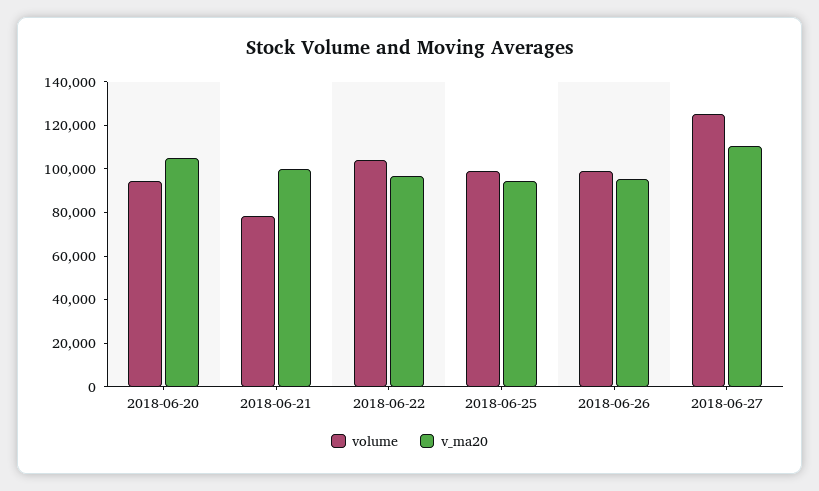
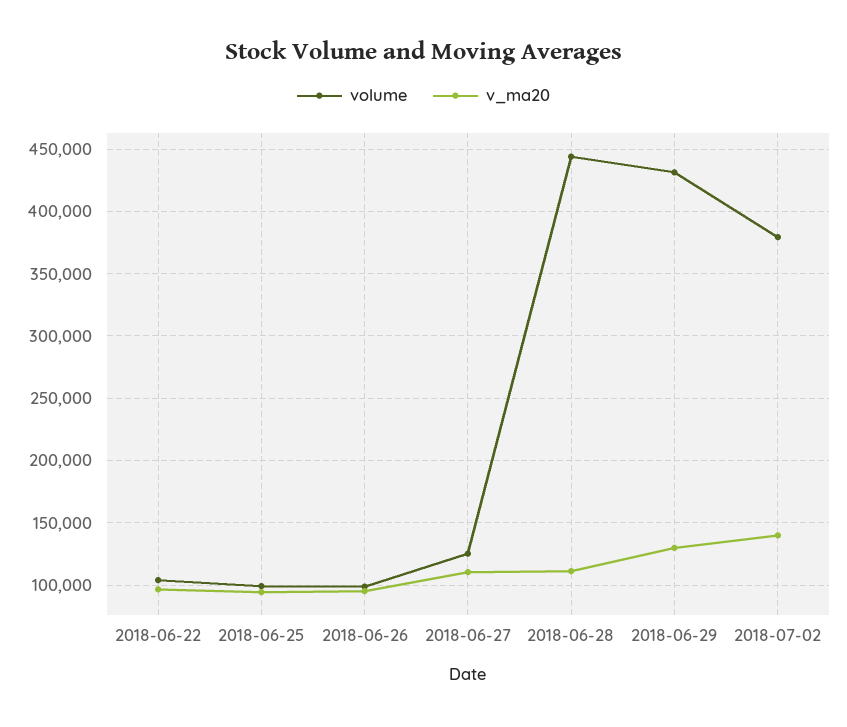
volume, 2018-06-20: 95000 -> none
v_ma20, 2018-06-20: 105000 -> none
volume, 2018-06-21: 80000 -> none
v_ma20, 2018-06-21: 100000 -> none
volume, 2018-06-28: none -> 445000
v_ma20, 2018-06-28: none -> 110000
volume, 2018-06-29: none -> 430000
v_ma20, 2018-06-29: none -> 130000
volume, 2018-07-02: none -> 380000
v_ma20, 2018-07-02: none -> 140000

